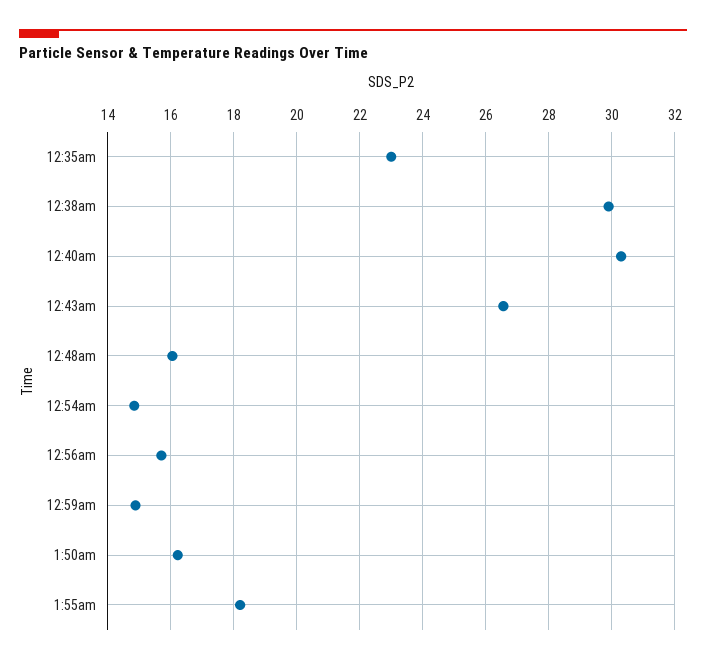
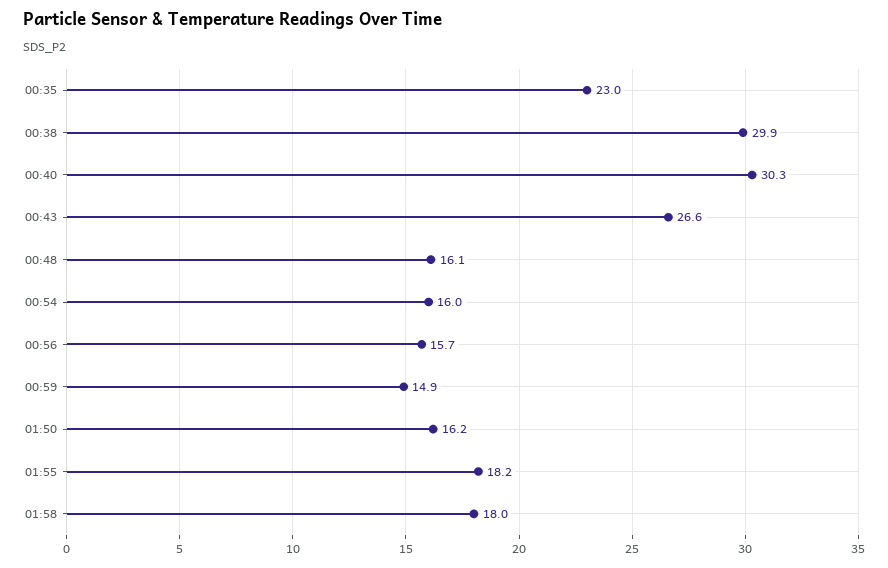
12:54am: 14.8 -> 16
01:58: none -> 18

